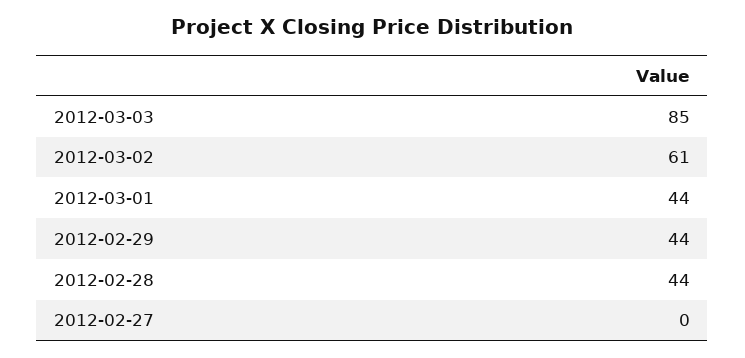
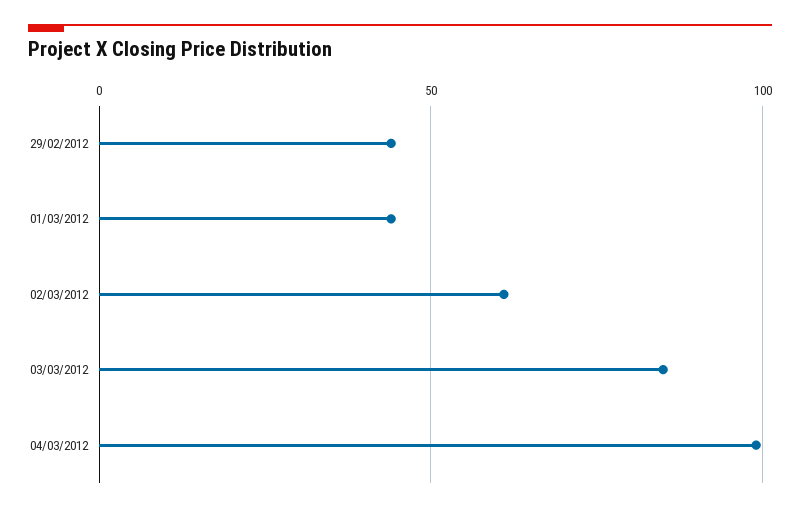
2012-02-28: 44 -> none
2012-02-27: 0 -> none
04/03/2012: none -> 100

